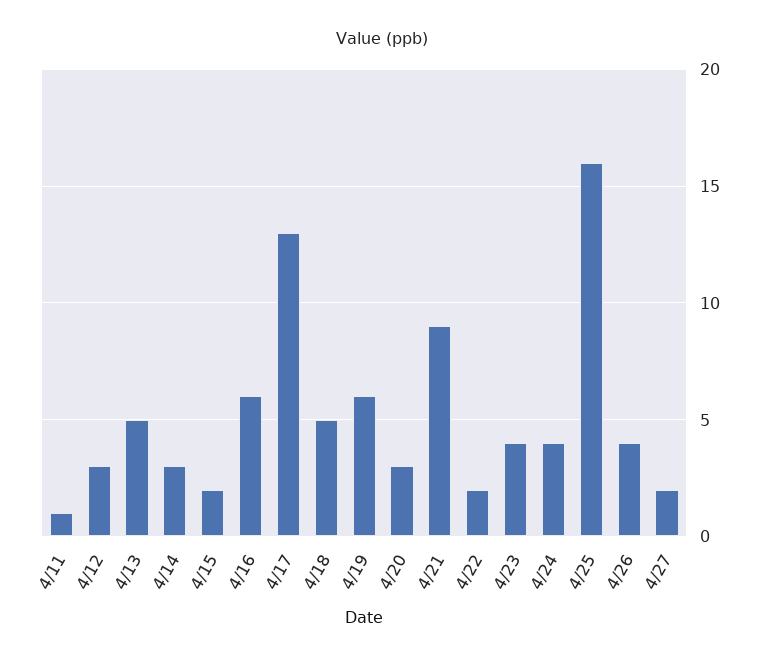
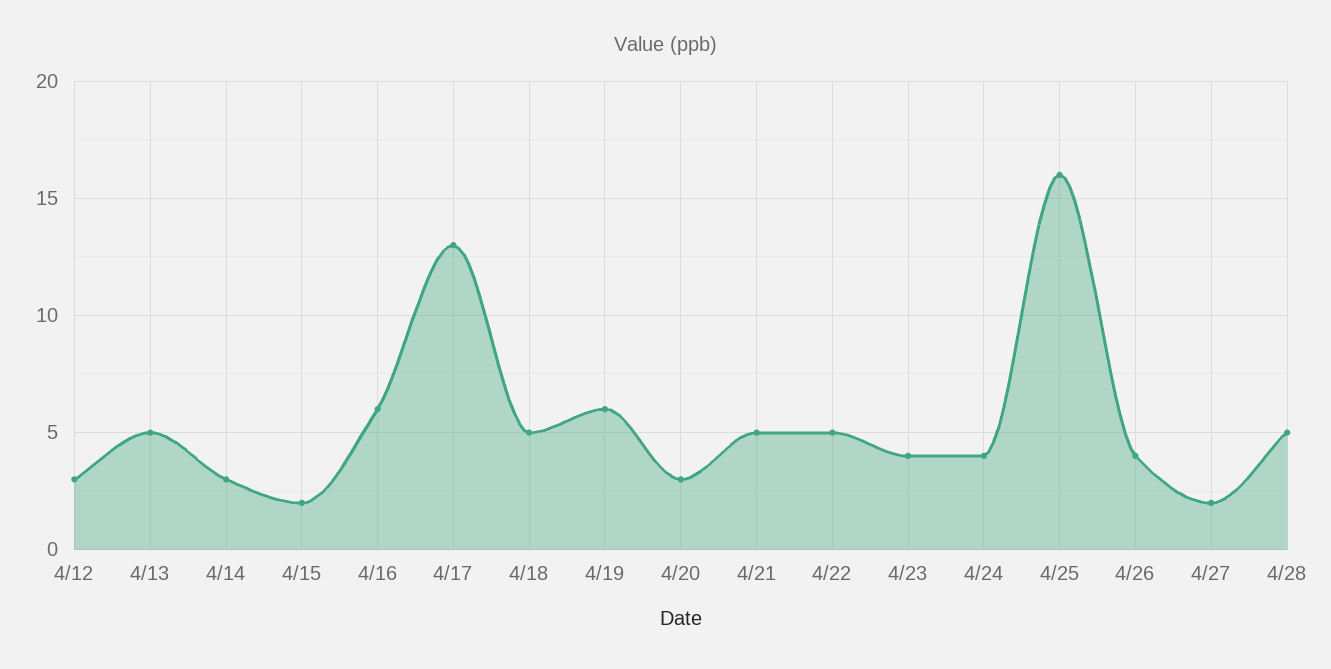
4/11: 1 -> none
4/21: 9 -> 5
4/22: 2 -> 5
4/28: none -> 5

